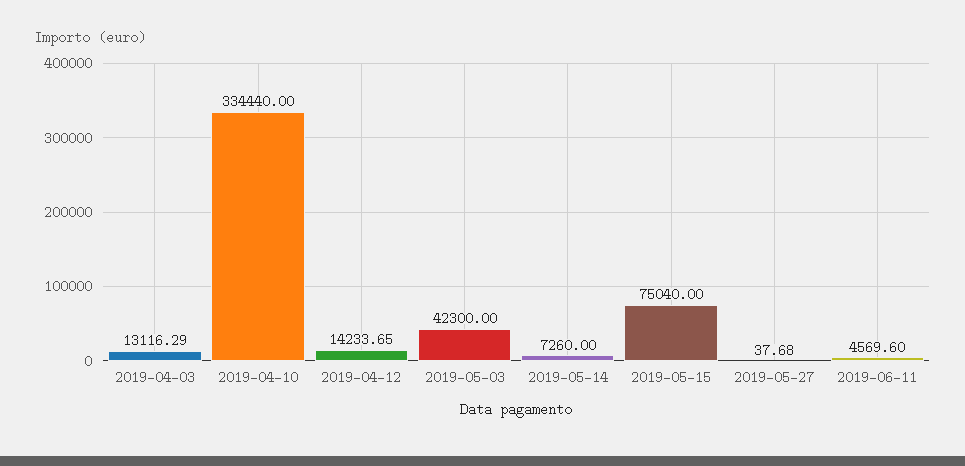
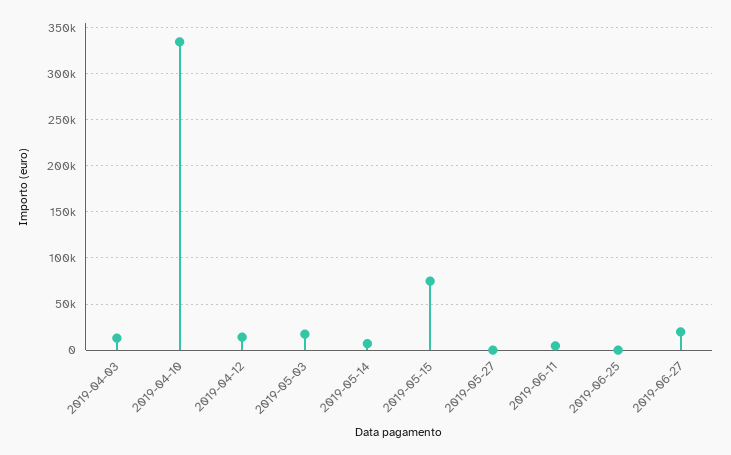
2019-05-03: 42300 -> 20000
2019-06-25: none -> 0
2019-06-27: none -> 20000

